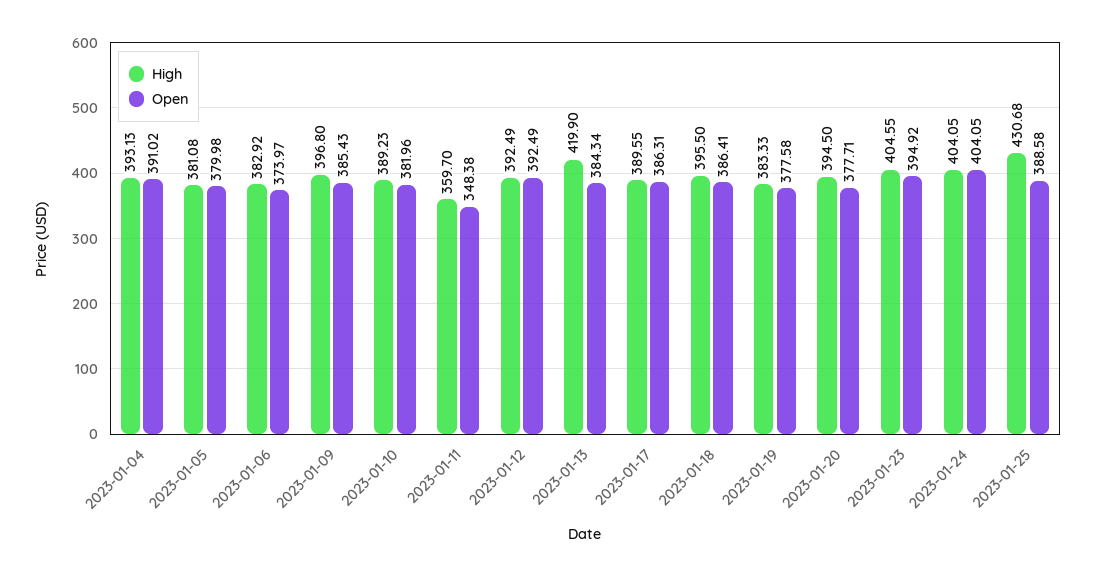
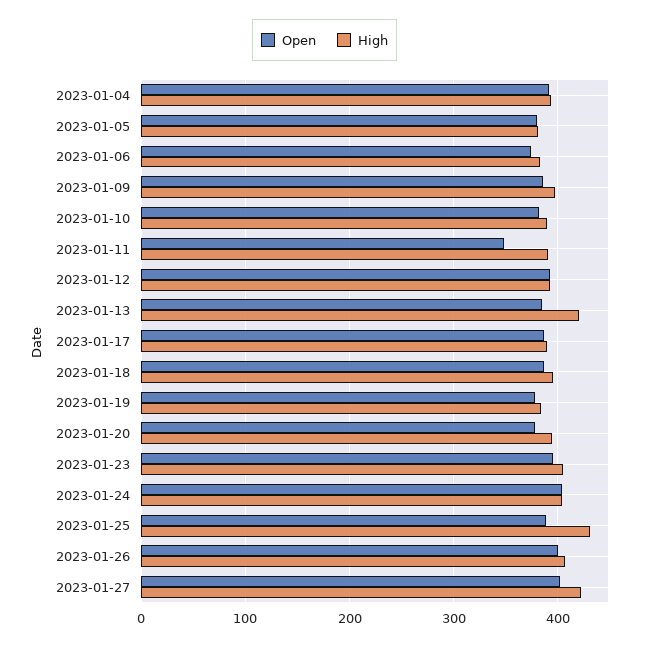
High, 2023-01-11: 359.7 -> 390
Open, 2023-01-26: none -> 400
High, 2023-01-26: none -> 410
Open, 2023-01-27: none -> 400
High, 2023-01-27: none -> 420

